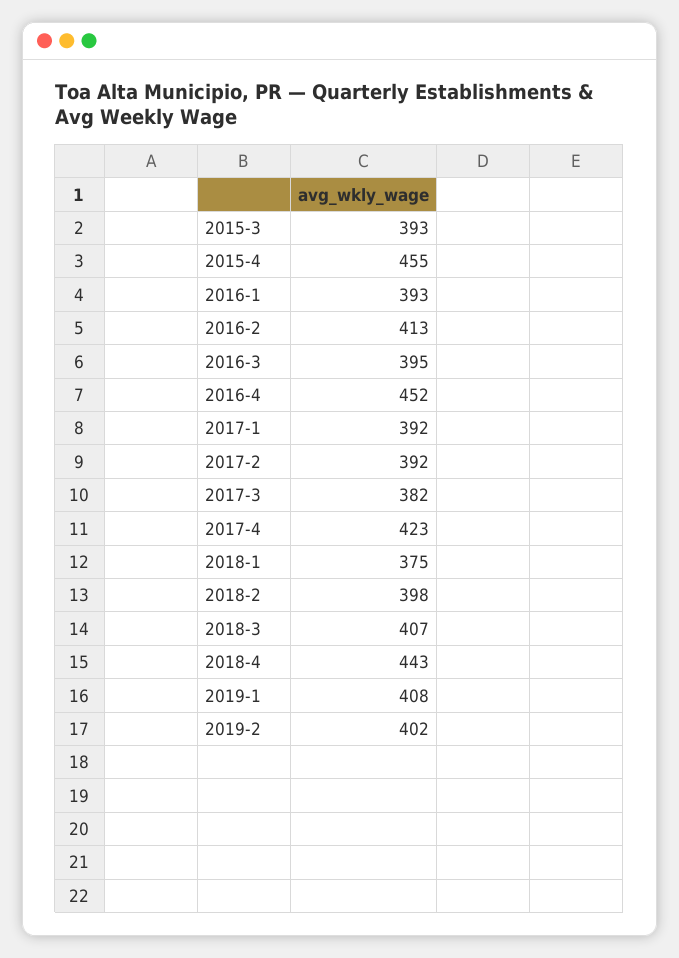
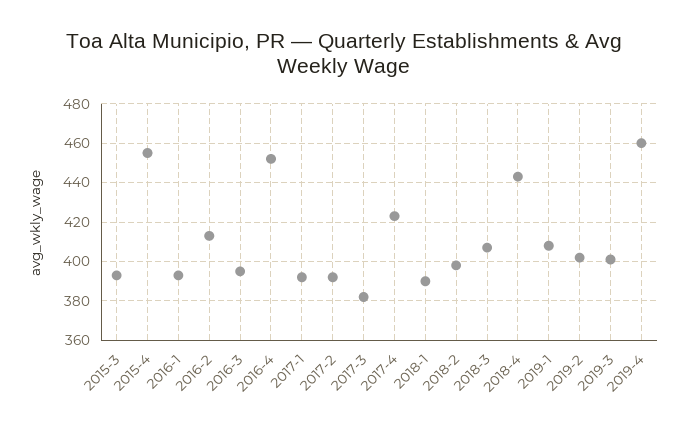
2018-1: 375 -> 390
2019-3: none -> 400
2019-4: none -> 460

